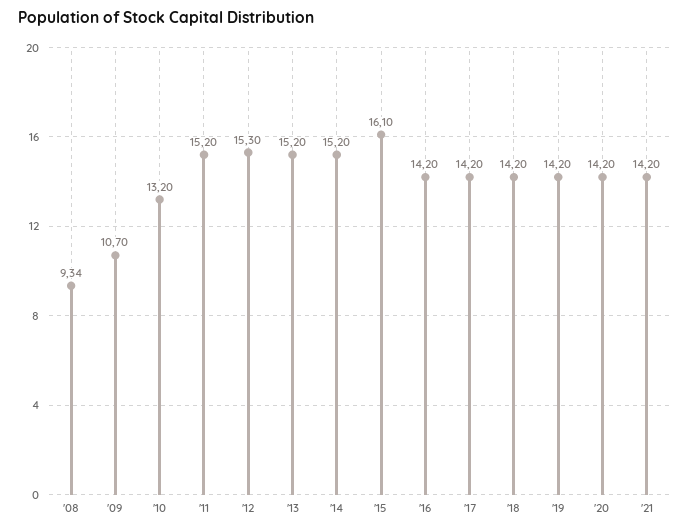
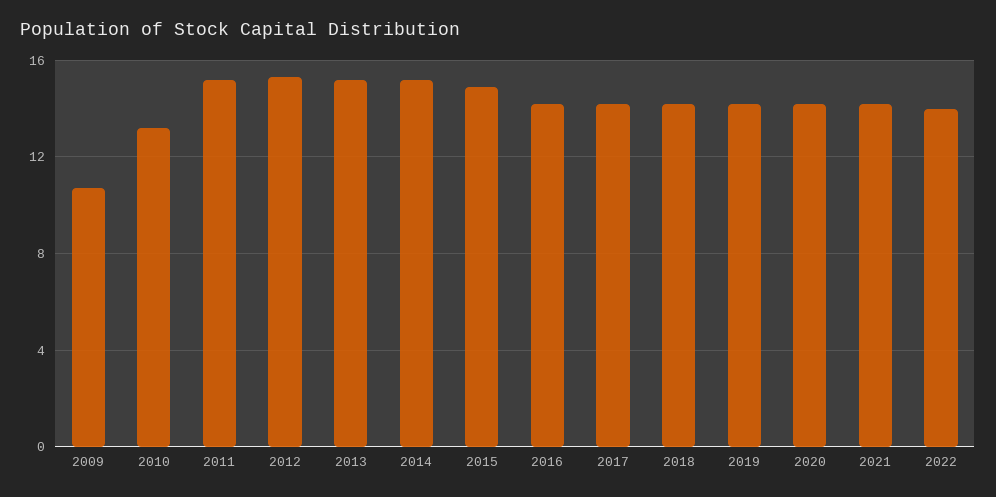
'08: 9.34 -> none
'15: 16.1 -> 15
2022: none -> 14

